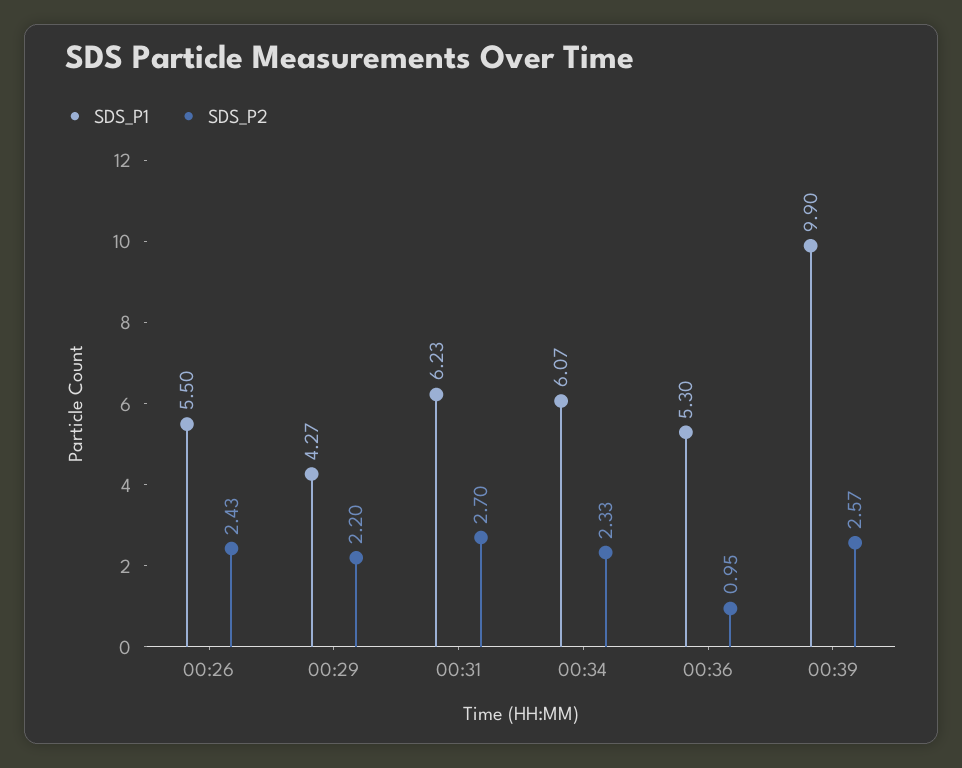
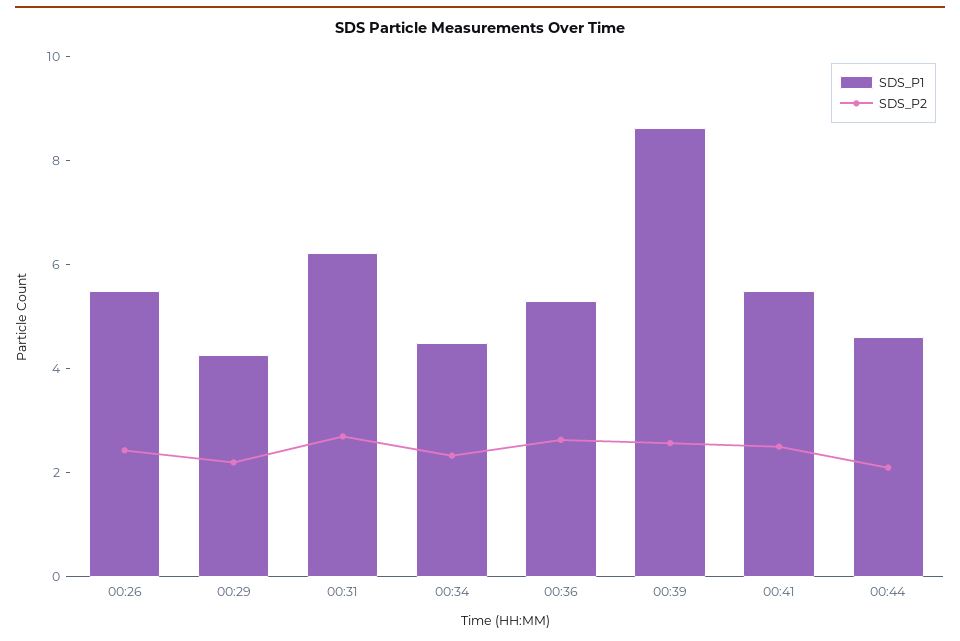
SDS_P1, 00:34: 6.07 -> 4.5
SDS_P2, 00:36: 0.95 -> 2.5
SDS_P1, 00:39: 9.9 -> 8.5
SDS_P1, 00:41: none -> 5.5
SDS_P2, 00:41: none -> 2.5
SDS_P1, 00:44: none -> 4.5
SDS_P2, 00:44: none -> 2

